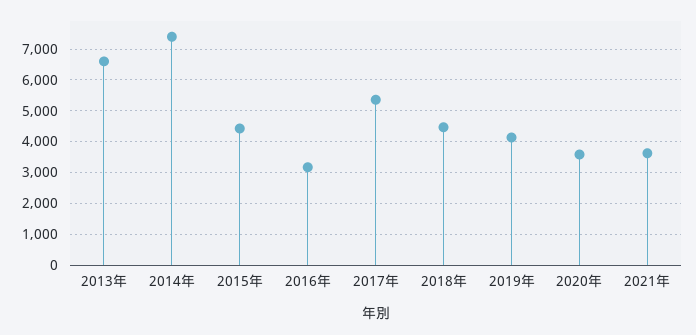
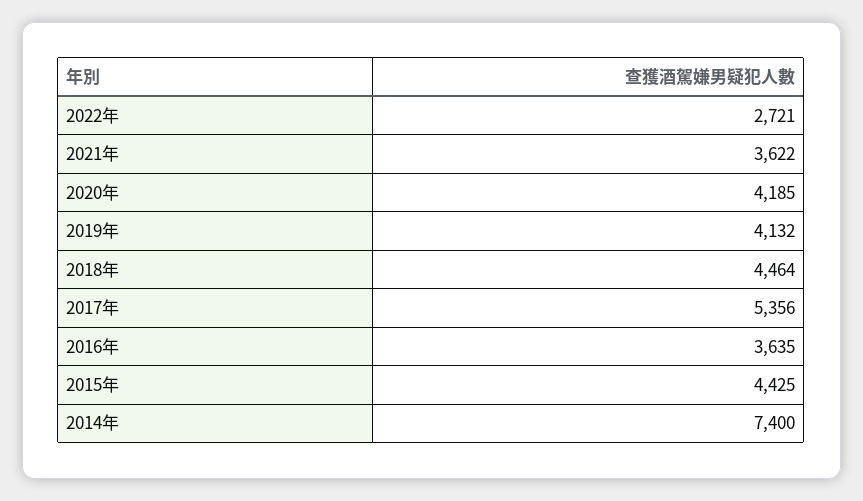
2013年: 6600 -> none
2016年: 3200 -> 3635
2020年: 3600 -> 4185
2022年: none -> 2721

